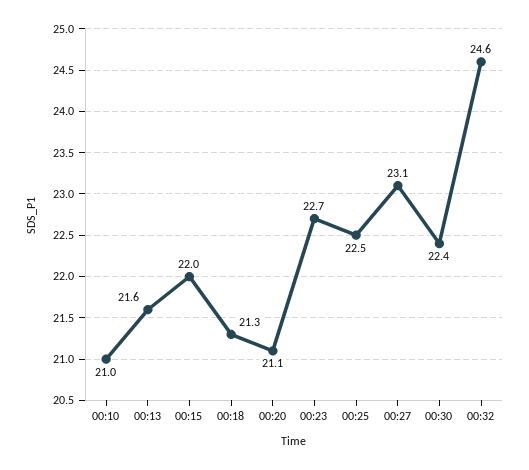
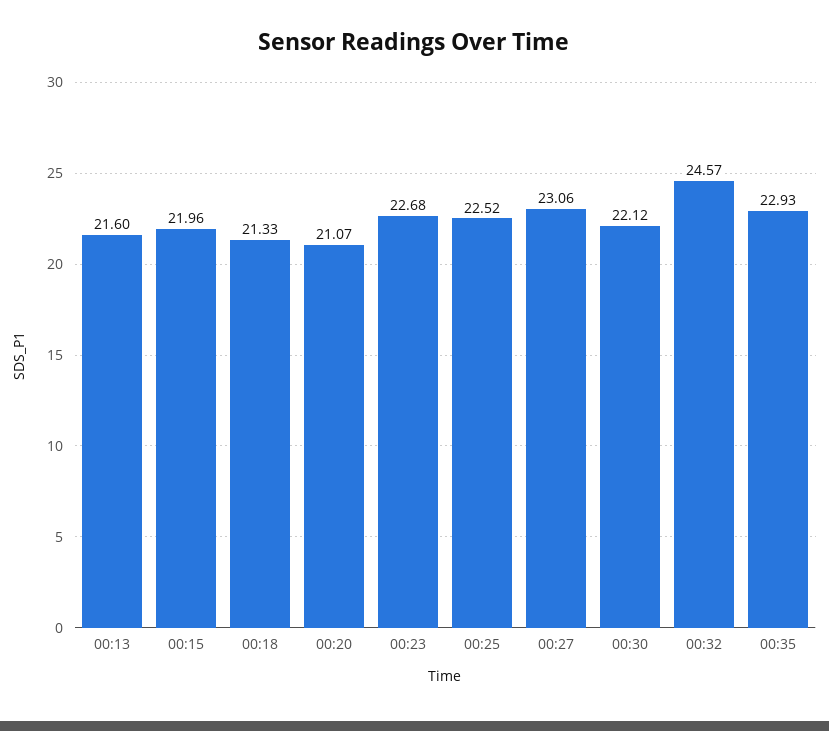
00:10: 21 -> none
00:30: 22.4 -> 22.12
00:35: none -> 22.93

